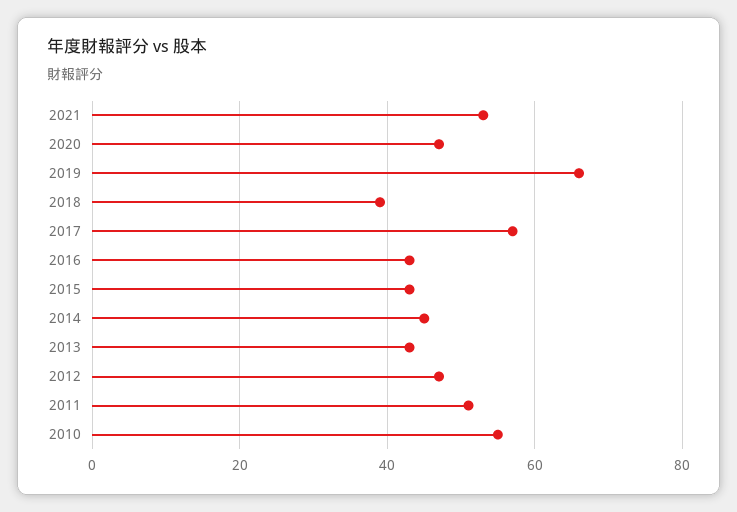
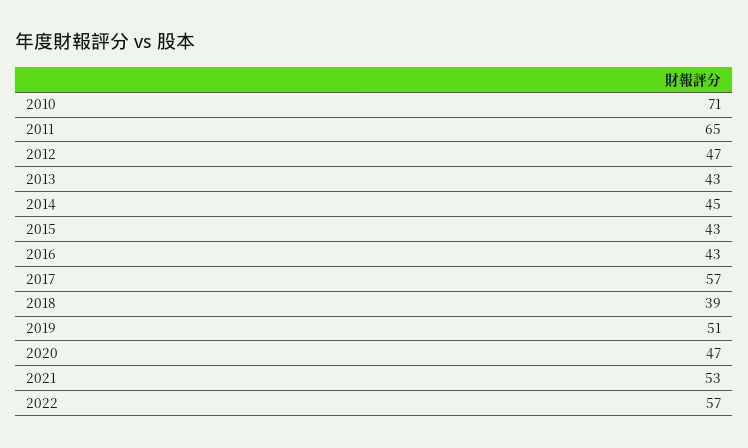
2019: 65 -> 51
2011: 50 -> 65
2010: 55 -> 71
2022: none -> 57

